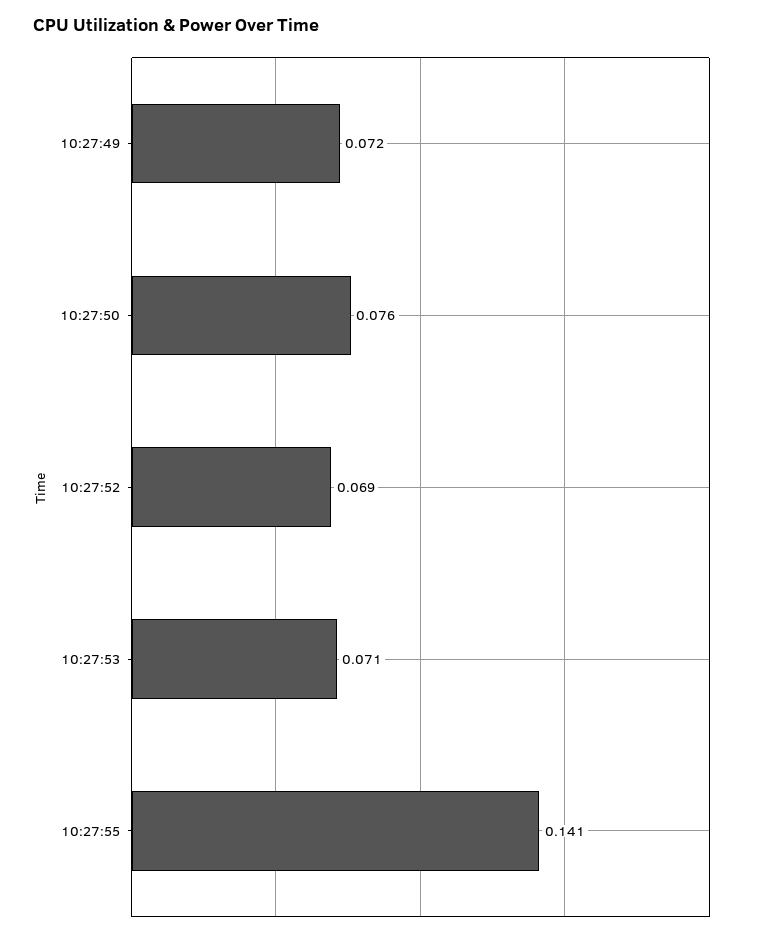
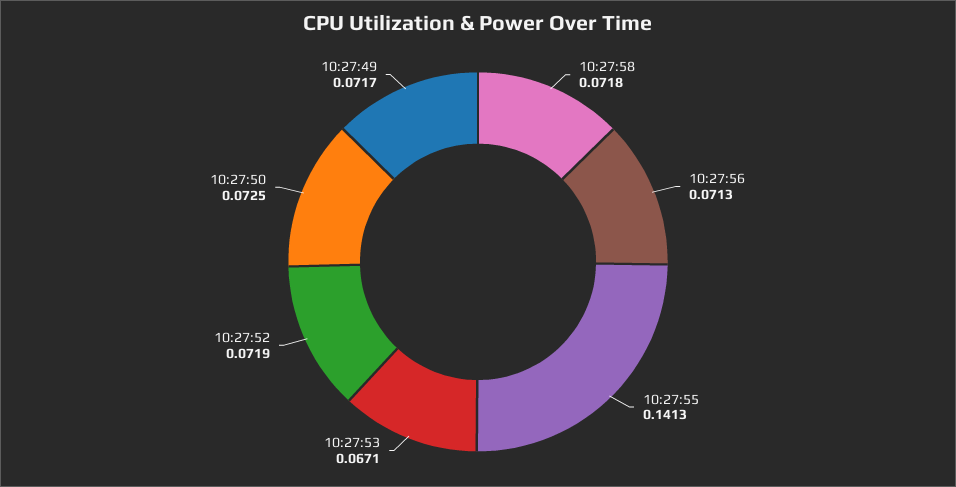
10:27:50: 0.076 -> 0.0725
10:27:52: 0.069 -> 0.0719
10:27:53: 0.071 -> 0.0671
10:27:58: none -> 0.0718
10:27:56: none -> 0.0713

